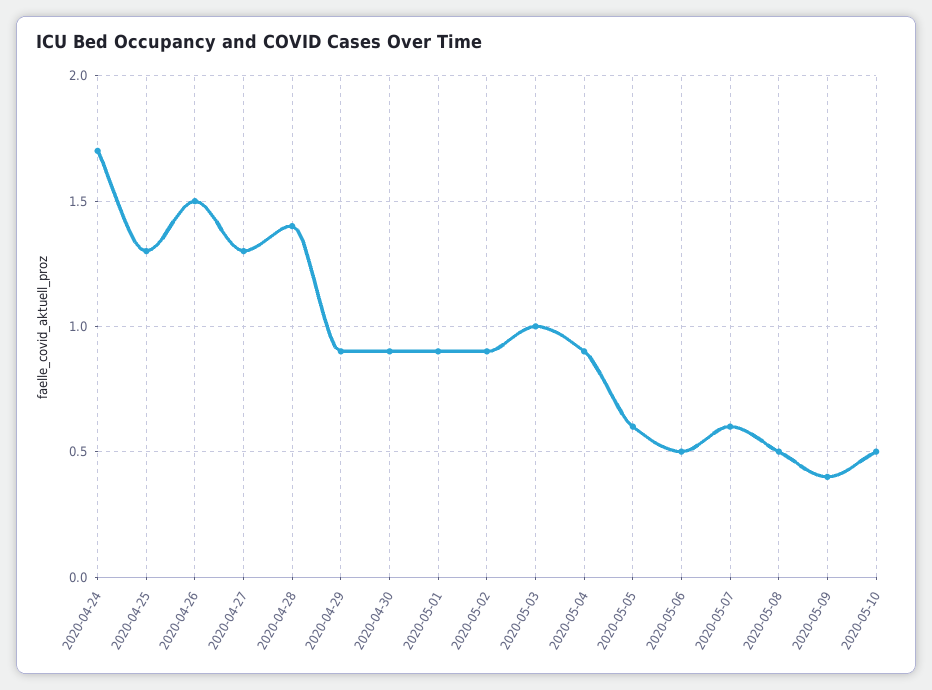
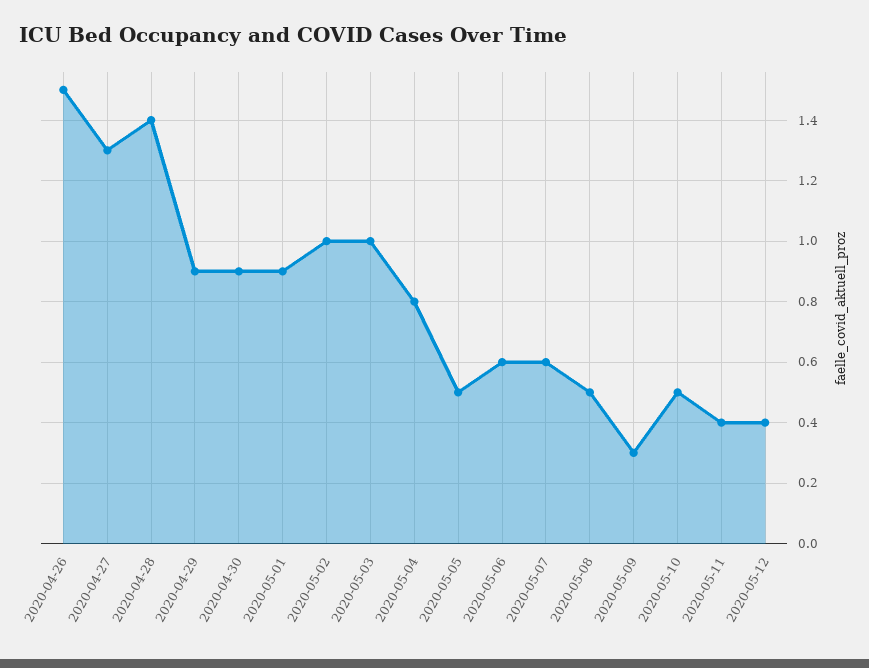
2020-04-24: 1.7 -> none
2020-04-25: 1.3 -> none
2020-05-02: 0.9 -> 1
2020-05-04: 0.9 -> 0.8
2020-05-05: 0.6 -> 0.5
2020-05-06: 0.5 -> 0.6
2020-05-09: 0.4 -> 0.3
2020-05-11: none -> 0.4
2020-05-12: none -> 0.4

